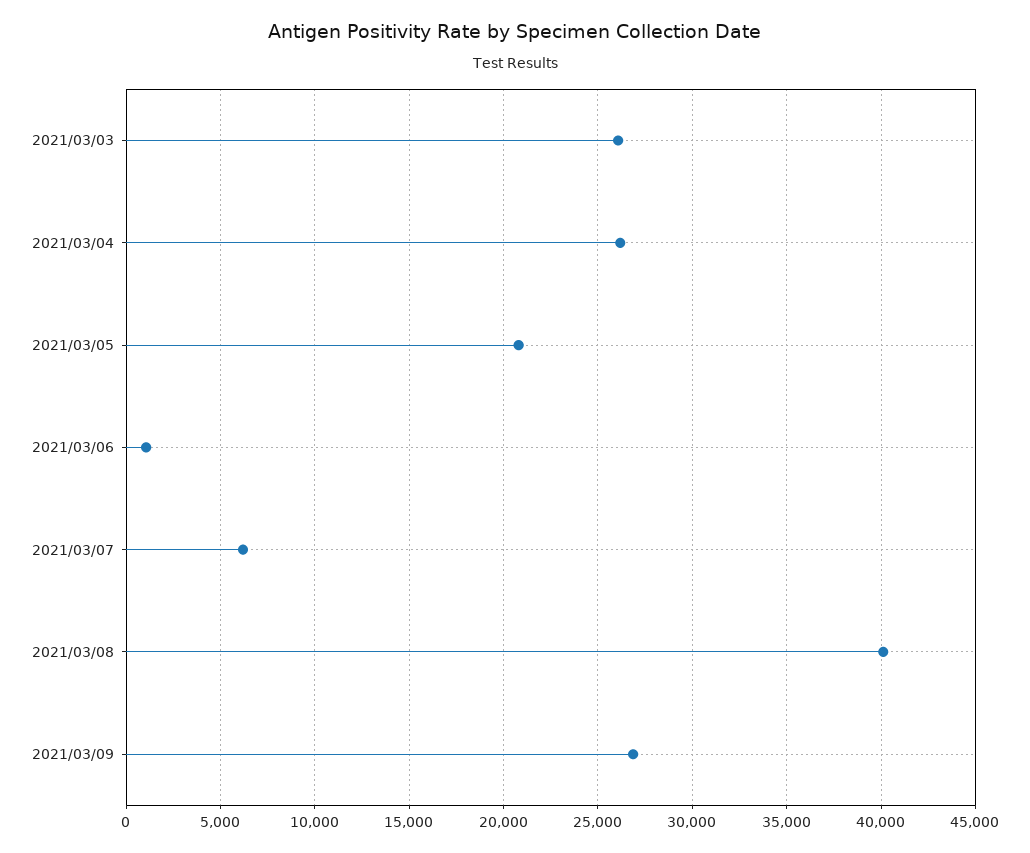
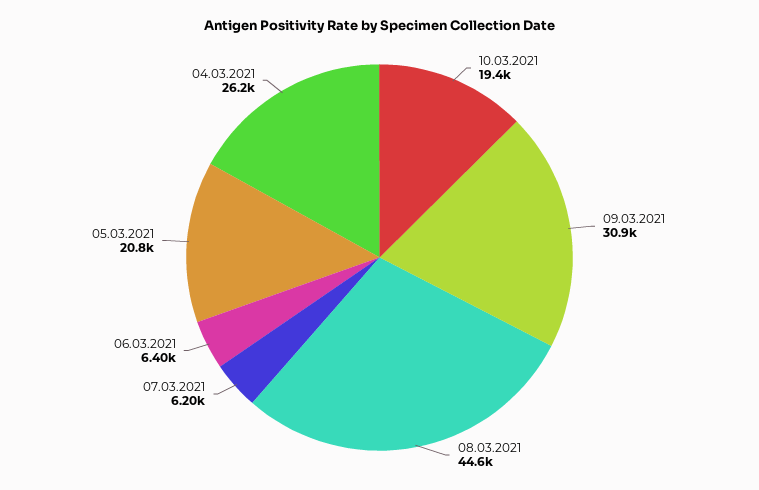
2021/03/03: 26000 -> none
2021/03/06: 1000 -> 6400
2021/03/08: 40000 -> 44600
2021/03/09: 27000 -> 30900
10.03.2021: none -> 19400

